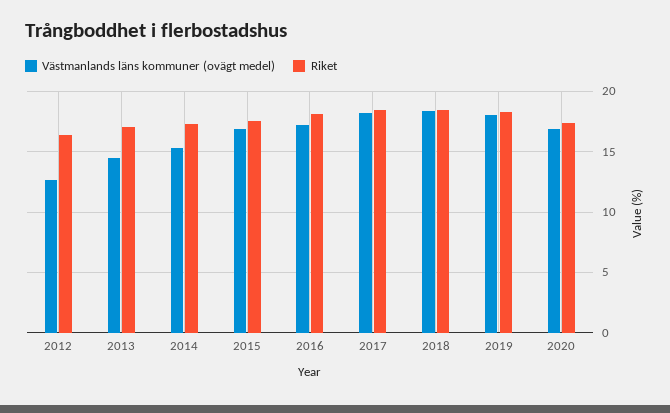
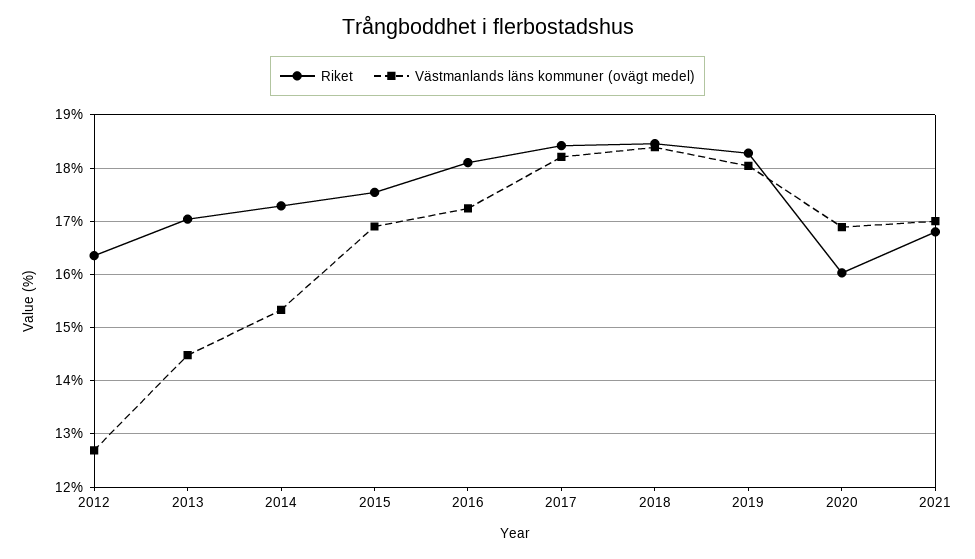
Riket, 2020: 17.5 -> 16
Riket, 2021: none -> 16.8
Västmanlands läns kommuner (ovägt medel), 2021: none -> 17

